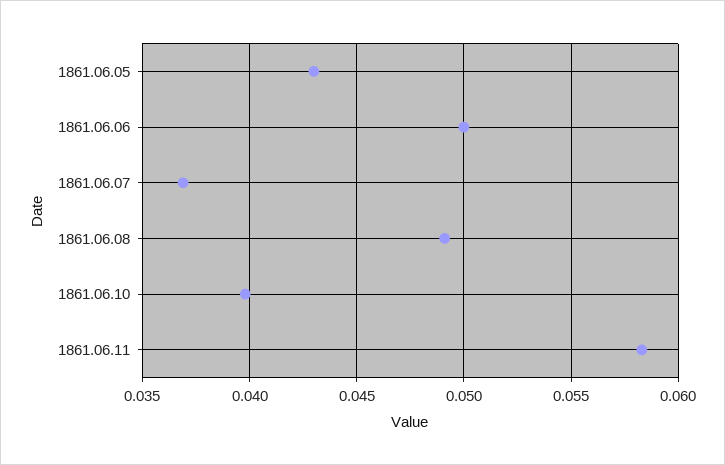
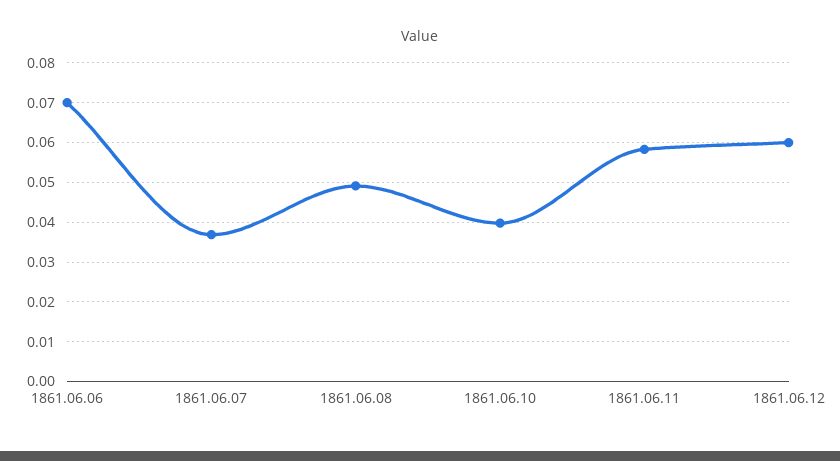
1861.06.05: 0.043 -> none
1861.06.06: 0.05 -> 0.07
1861.06.12: none -> 0.06

